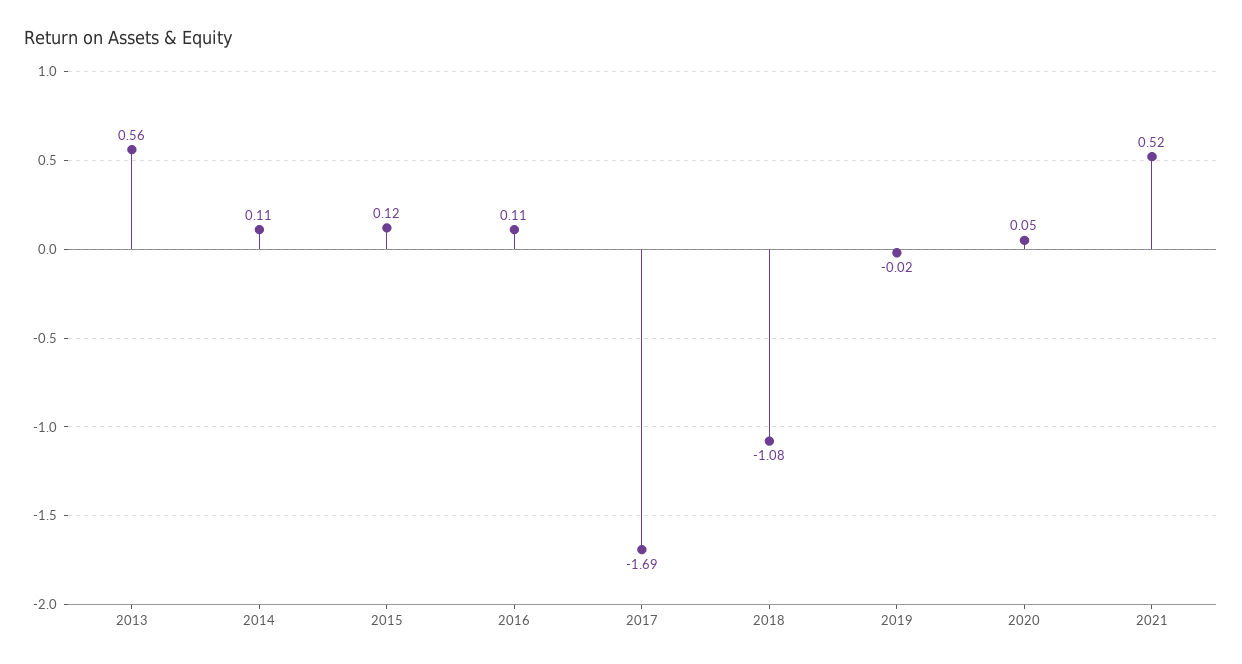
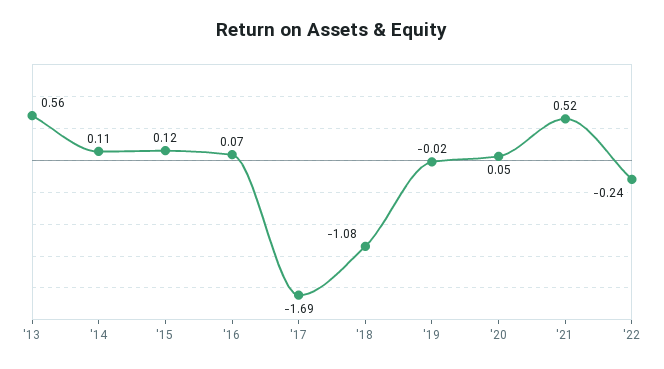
2016: 0.11 -> 0.07
'22: none -> -0.24

